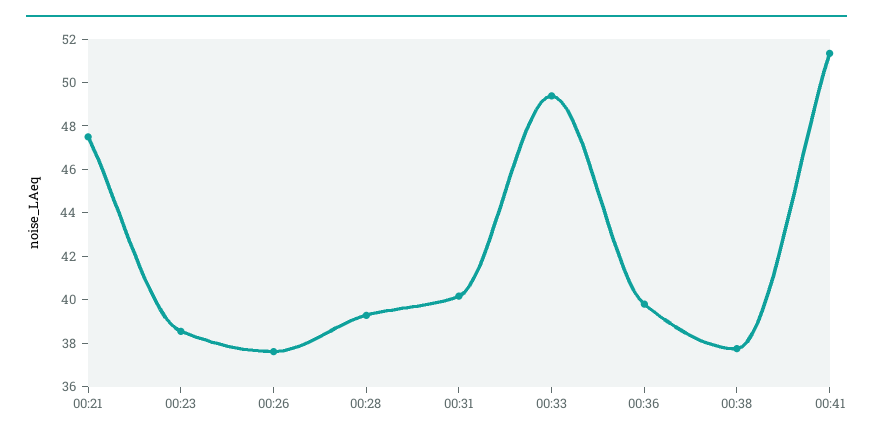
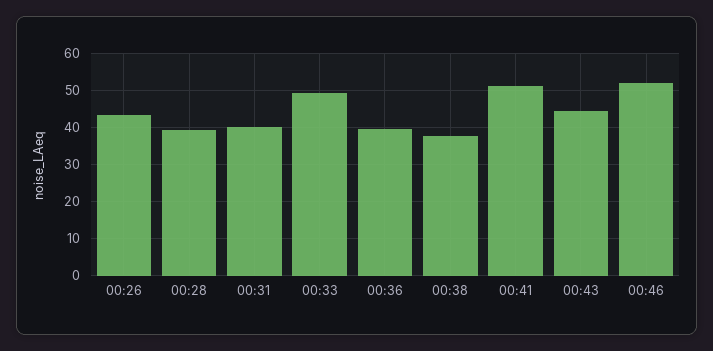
00:21: 47.5 -> none
00:23: 38.5 -> none
00:26: 37.5 -> 44
00:43: none -> 44
00:46: none -> 52

